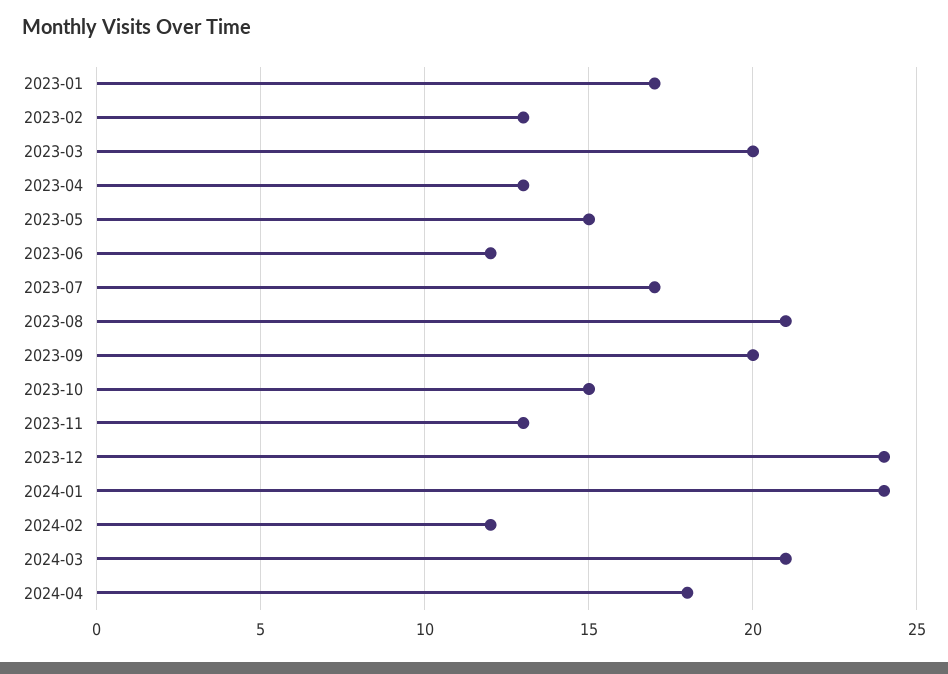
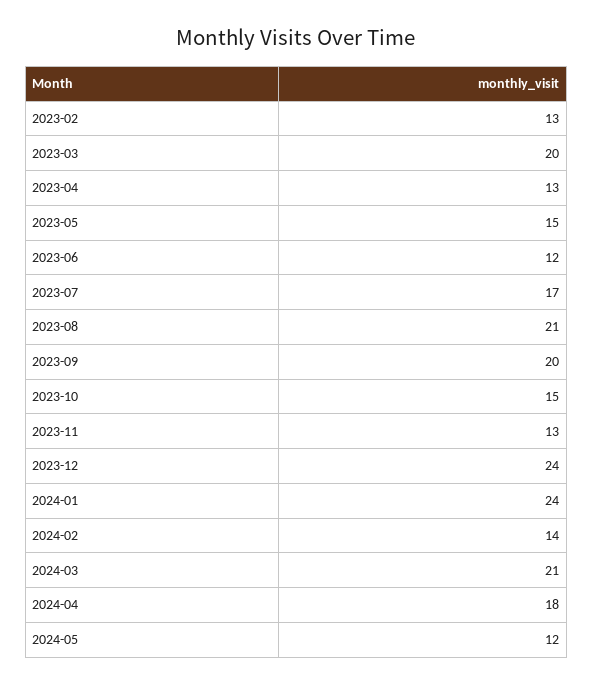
2023-01: 17 -> none
2024-02: 12 -> 14
2024-05: none -> 12

